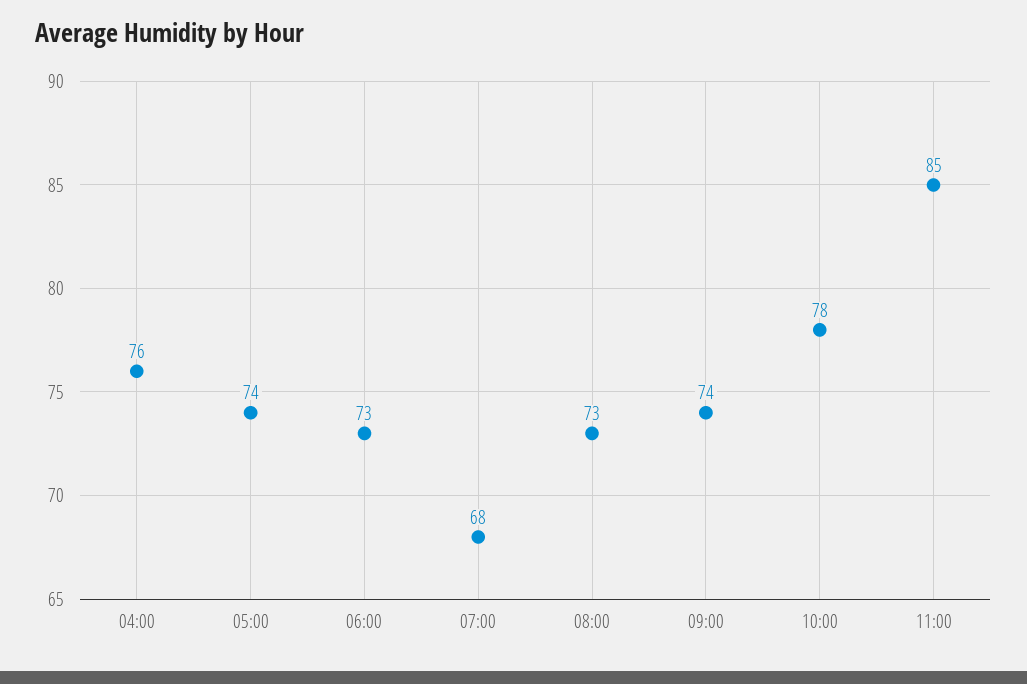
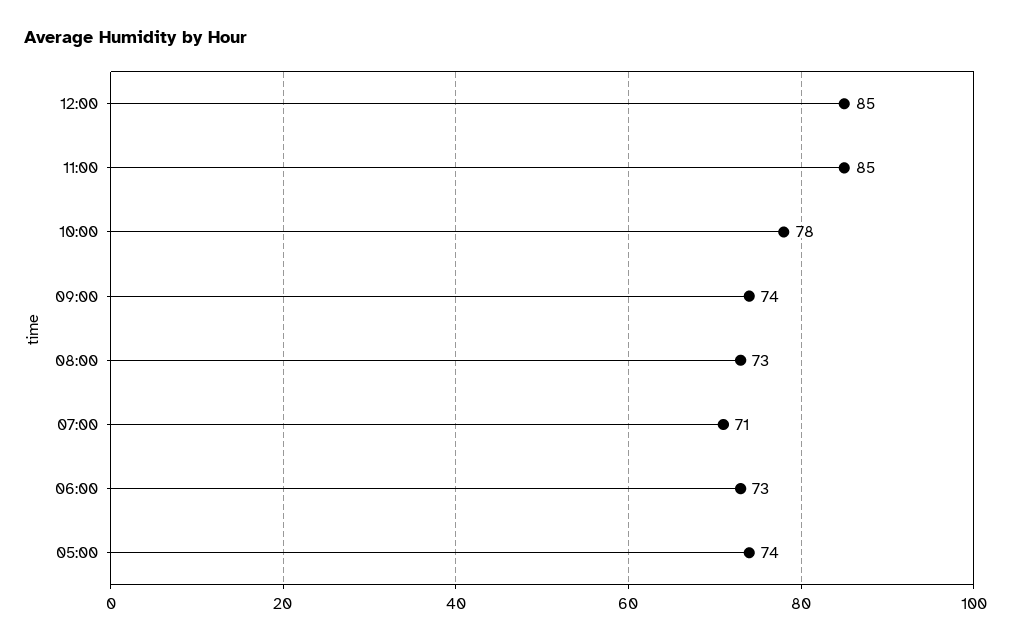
04:00: 76 -> none
07:00: 68 -> 71
12:00: none -> 85

